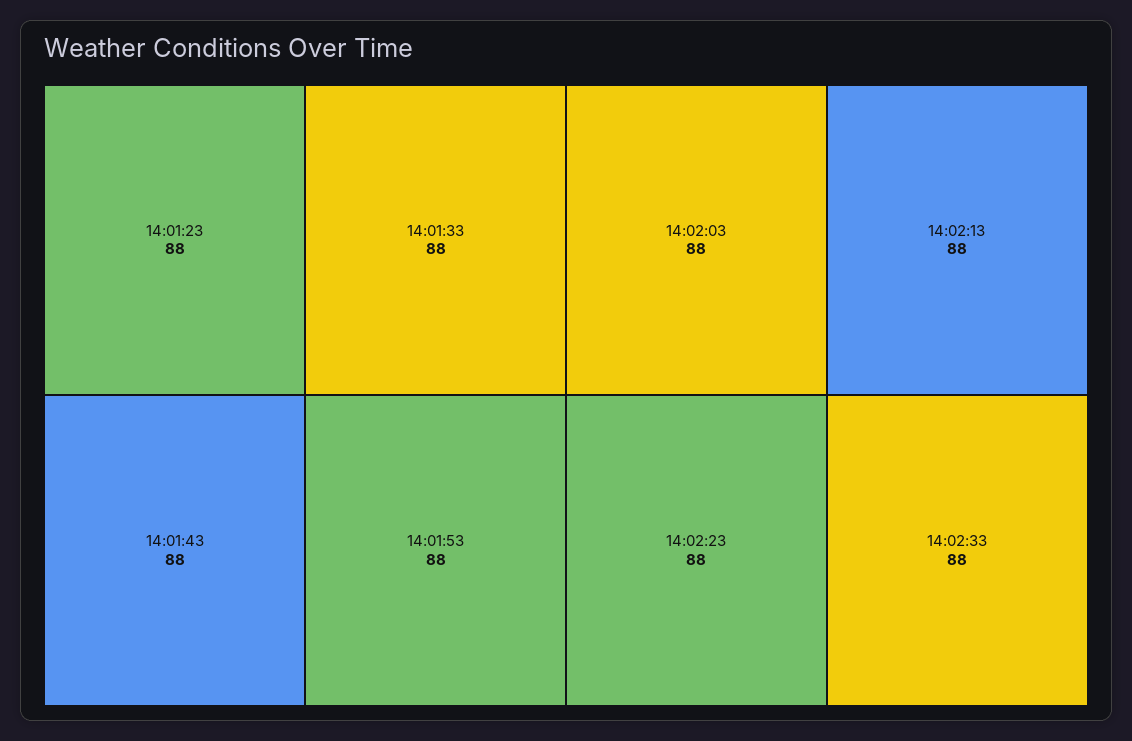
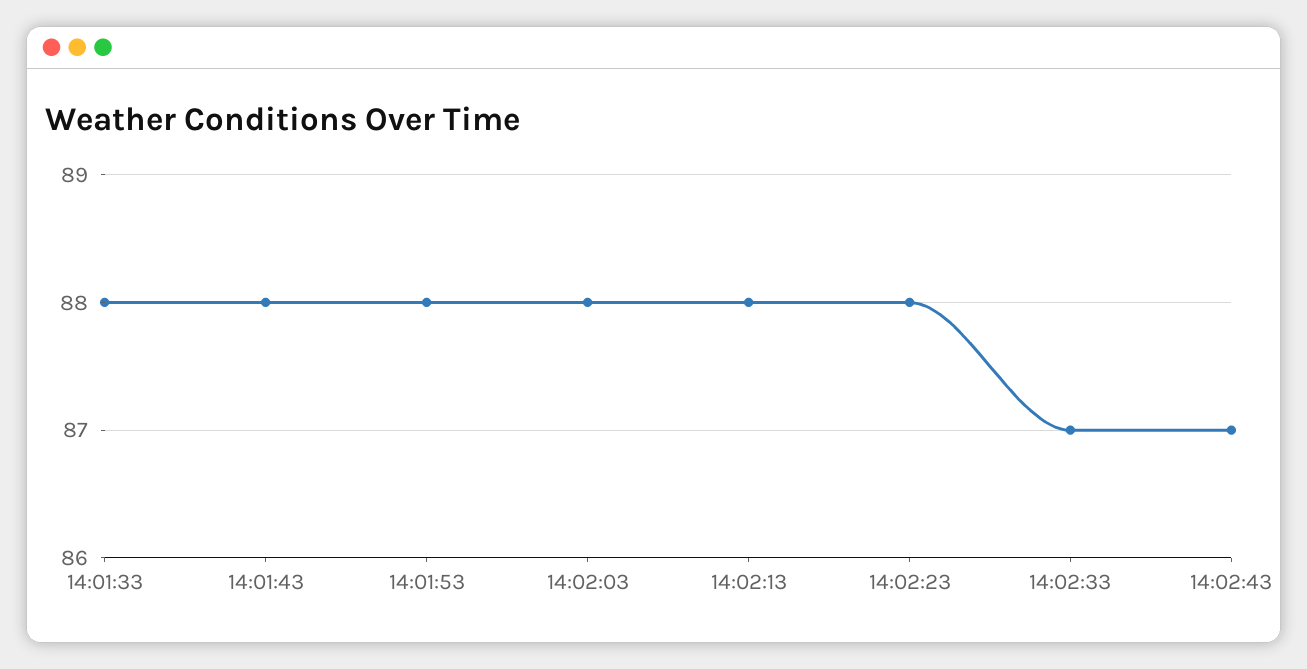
14:01:23: 88 -> none
14:02:33: 88 -> 87
14:02:43: none -> 87

